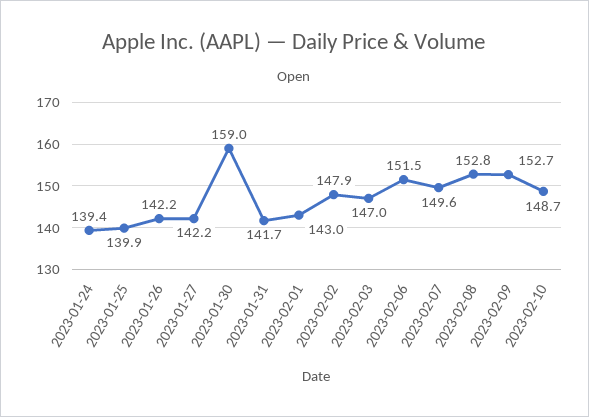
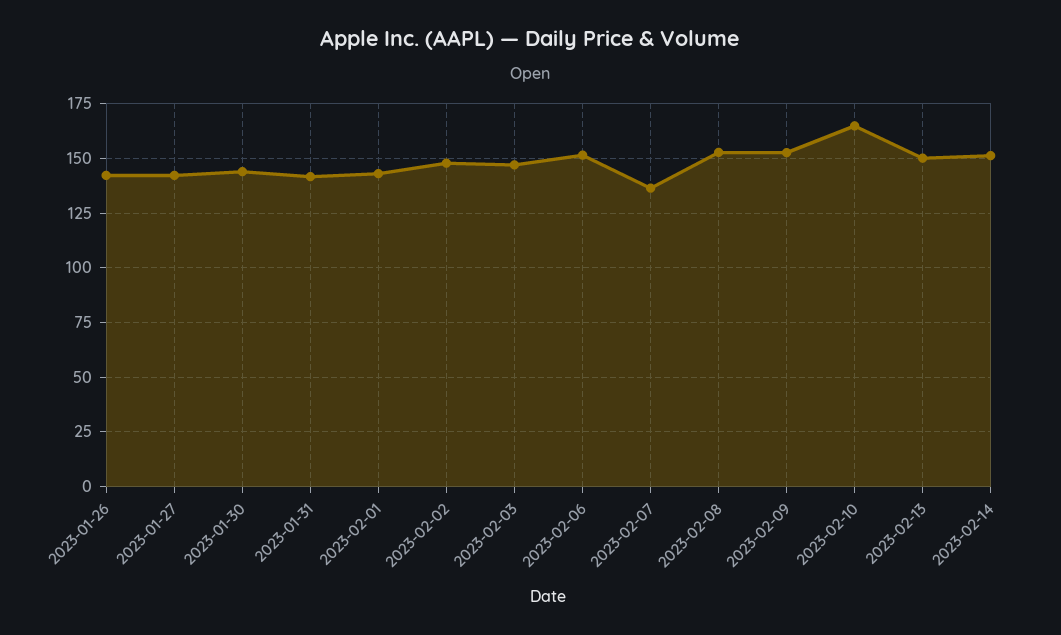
2023-01-24: 139.4 -> none
2023-01-25: 139.9 -> none
2023-01-30: 159 -> 145
2023-02-07: 149.6 -> 135
2023-02-10: 148.7 -> 165
2023-02-13: none -> 150
2023-02-14: none -> 150

